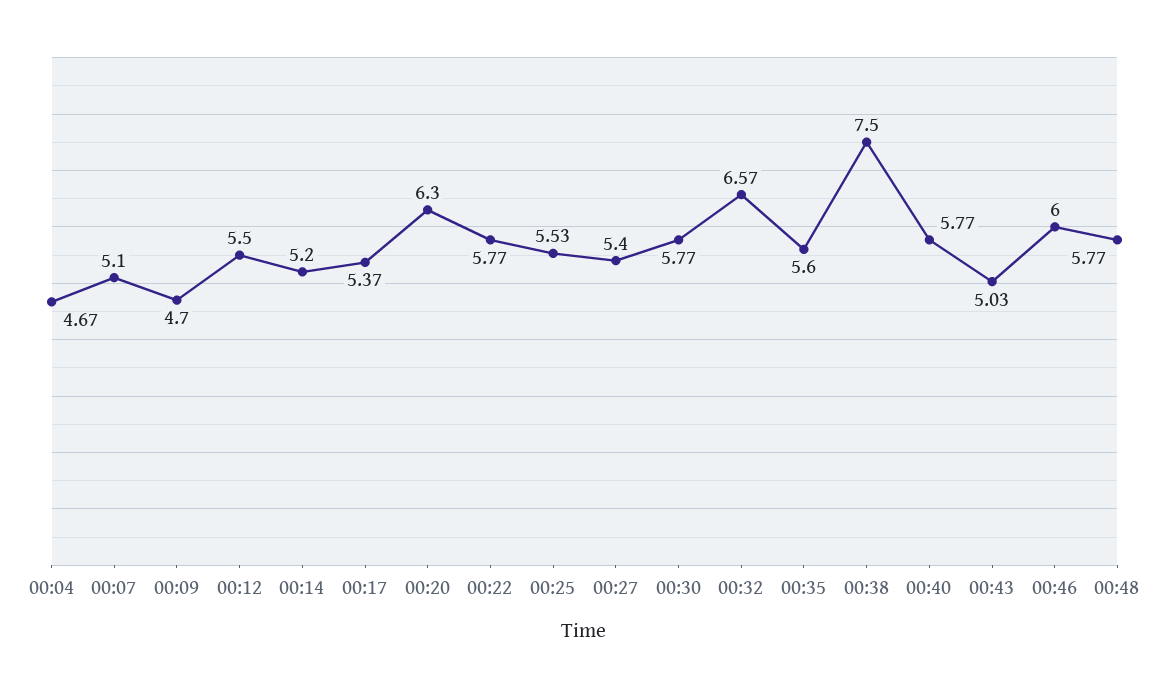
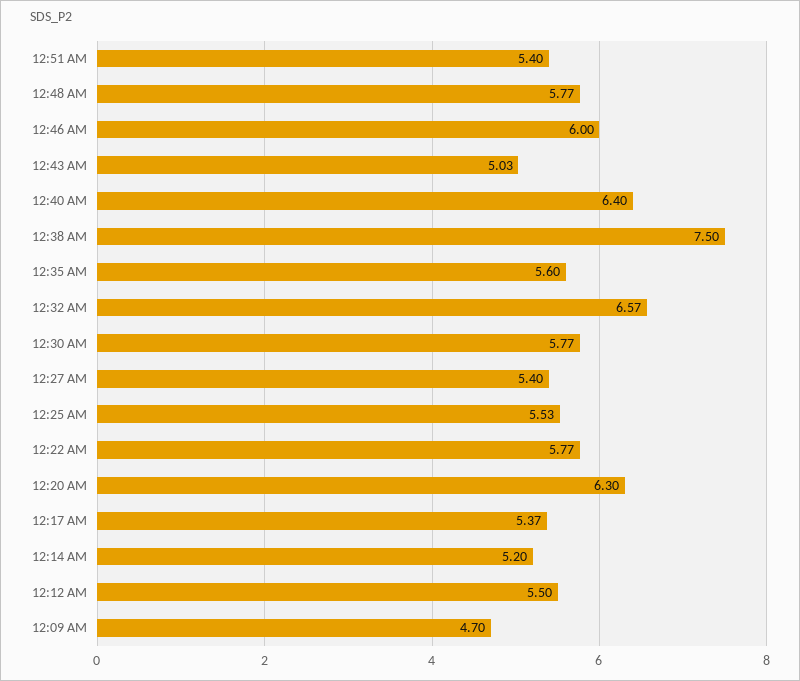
00:04: 4.67 -> none
00:07: 5.1 -> none
00:40: 5.77 -> 6.4
12:51 AM: none -> 5.4

